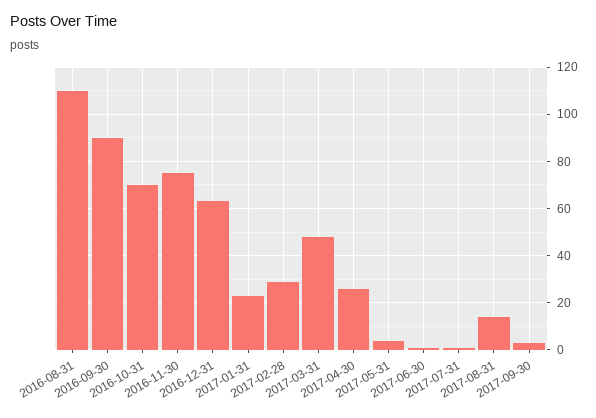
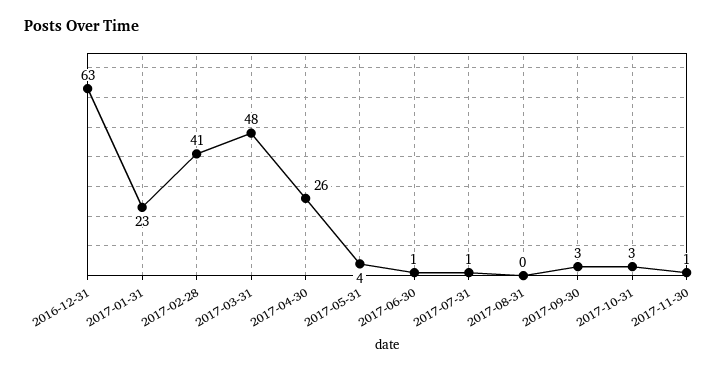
2016-08-31: 110 -> none
2016-09-30: 90 -> none
2016-10-31: 70 -> none
2016-11-30: 75 -> none
2017-02-28: 30 -> 41
2017-08-31: 15 -> 0
2017-10-31: none -> 3
2017-11-30: none -> 1

